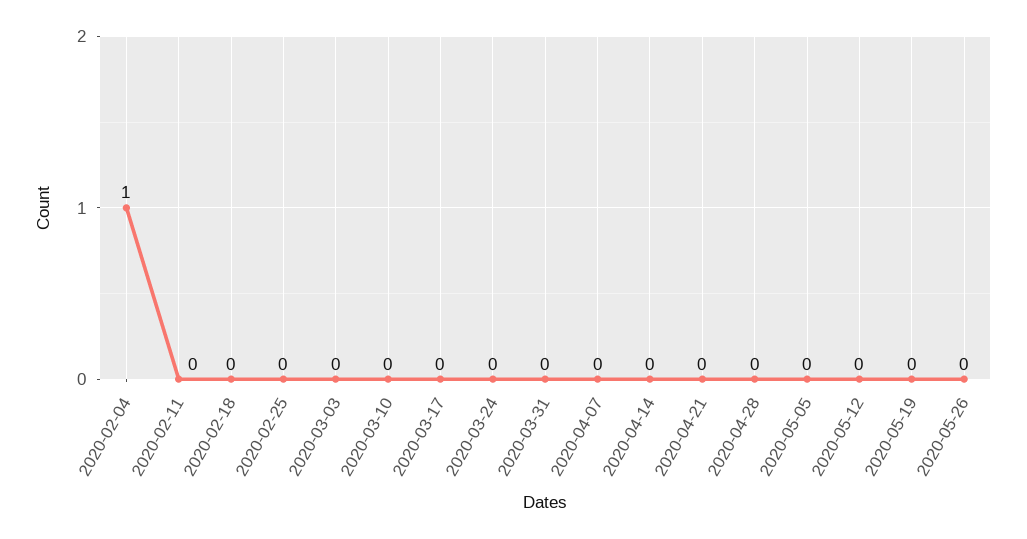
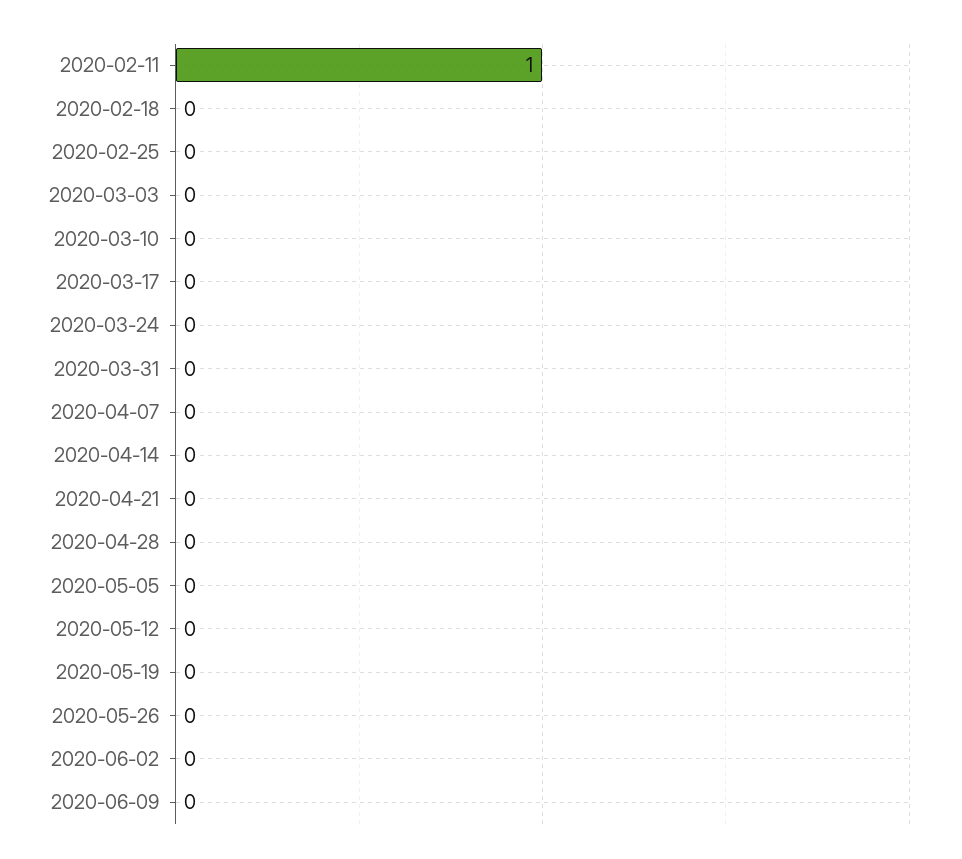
2020-02-04: 1 -> none
2020-02-11: 0 -> 1
2020-06-02: none -> 0
2020-06-09: none -> 0

